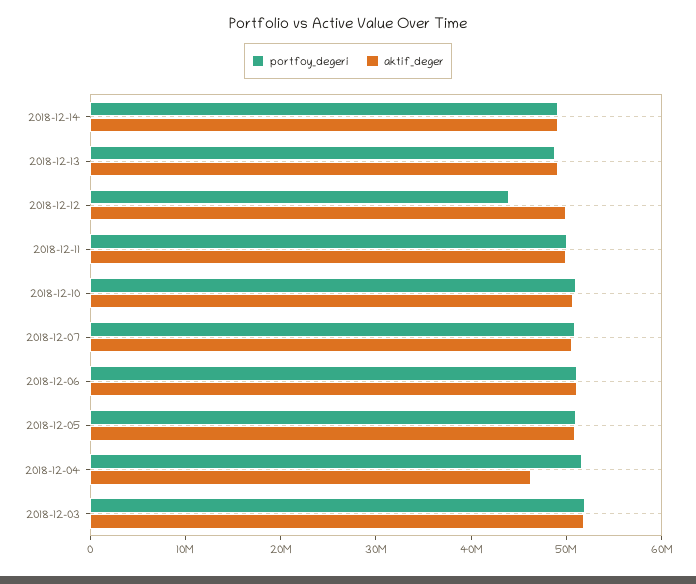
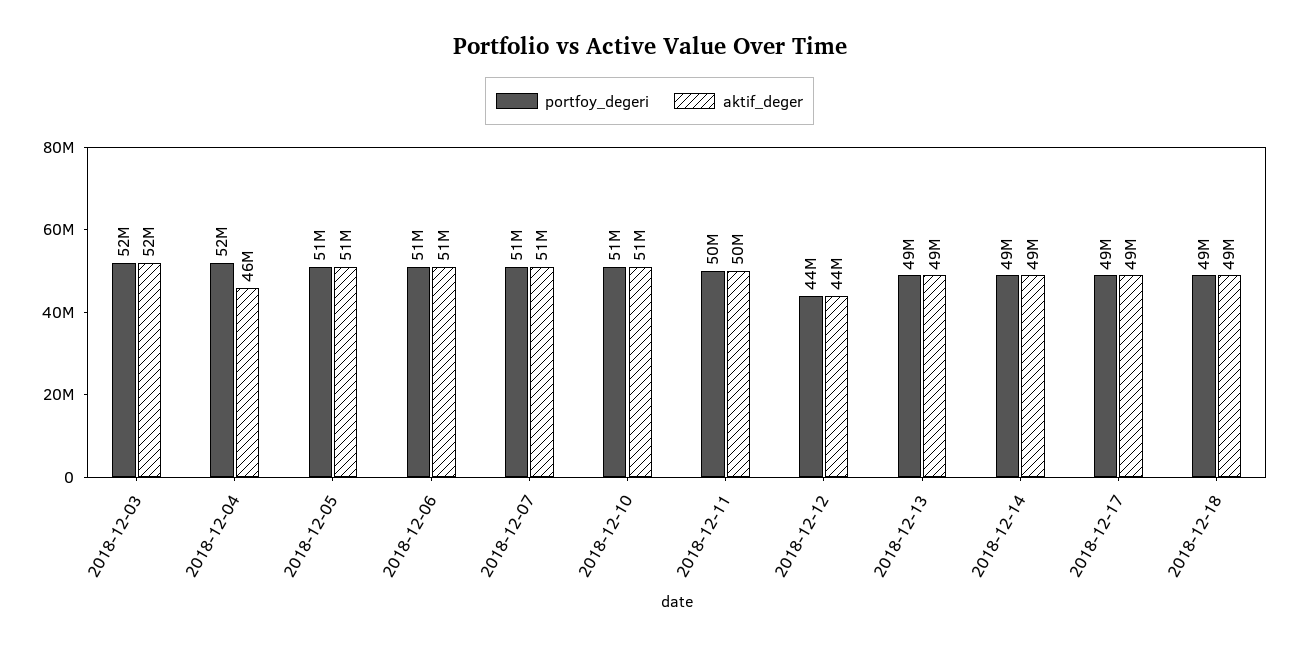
aktif_deger, 2018-12-12: 50000000 -> 44000000
portfoy_degeri, 2018-12-17: none -> 49000000
aktif_deger, 2018-12-17: none -> 49000000
portfoy_degeri, 2018-12-18: none -> 49000000
aktif_deger, 2018-12-18: none -> 49000000

